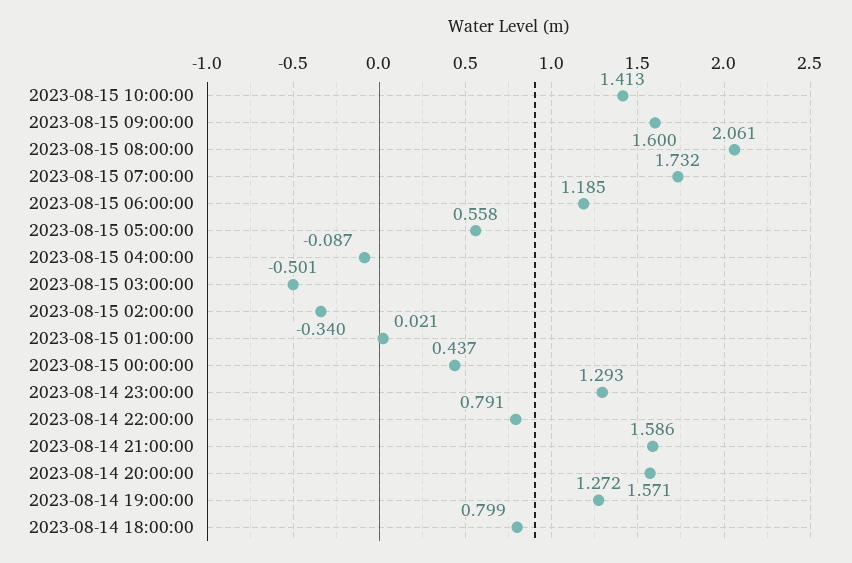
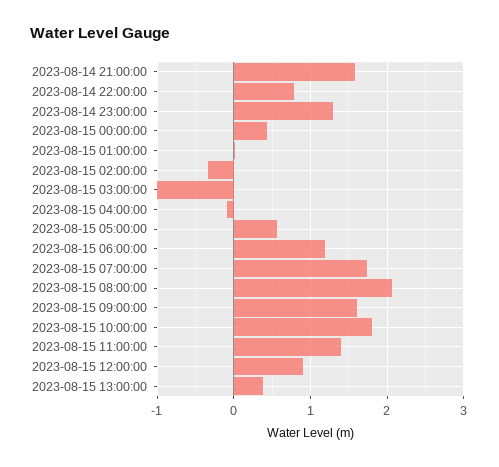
2023-08-15 10:00:00: 1.413 -> 1.8
2023-08-15 03:00:00: -0.501 -> -1
2023-08-14 20:00:00: 1.571 -> none
2023-08-14 19:00:00: 1.272 -> none
2023-08-14 18:00:00: 0.799 -> none
2023-08-15 11:00:00: none -> 1.4
2023-08-15 12:00:00: none -> 0.9
2023-08-15 13:00:00: none -> 0.4

